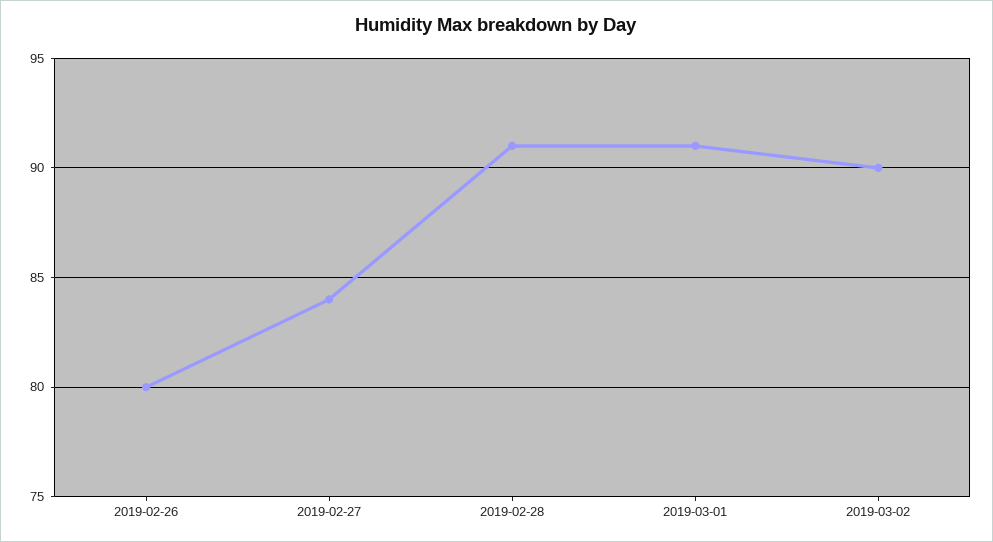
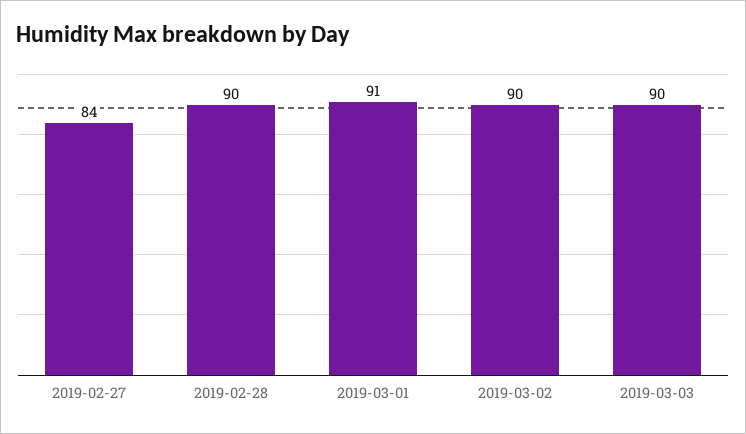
2019-02-26: 80 -> none
2019-02-28: 91 -> 90
2019-03-03: none -> 90

